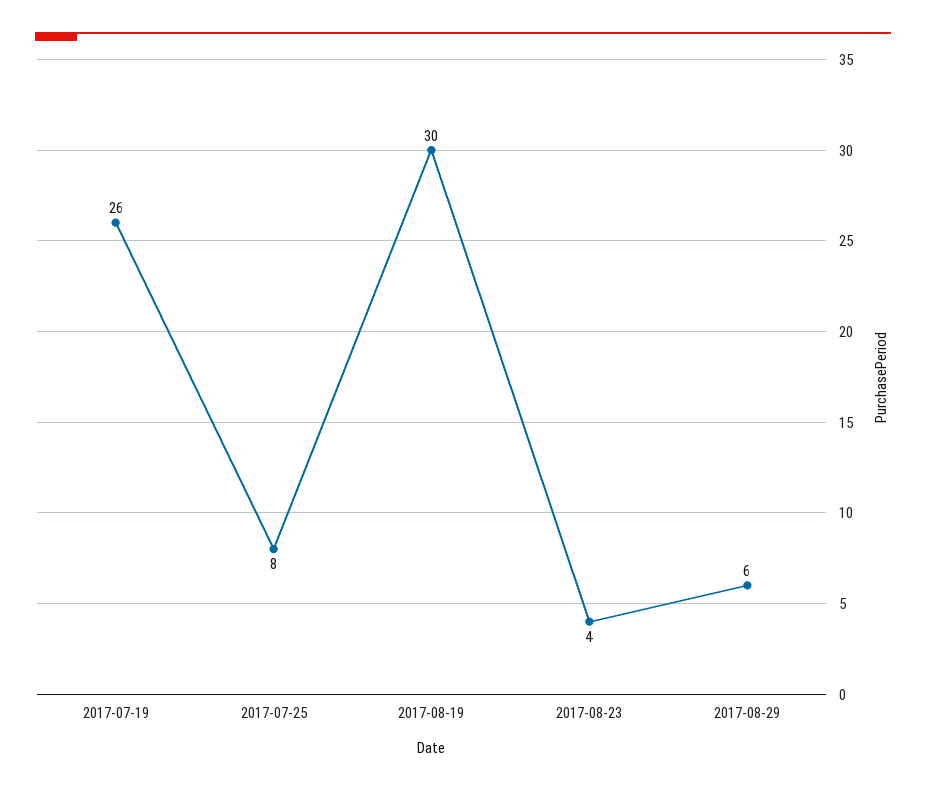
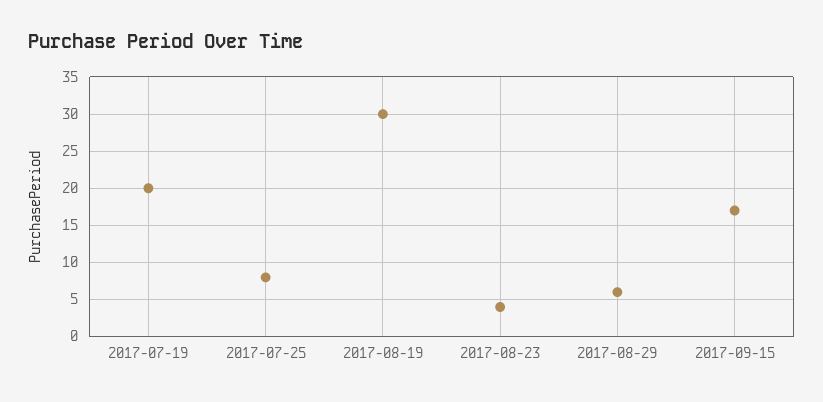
2017-07-19: 26 -> 20
2017-09-15: none -> 17

